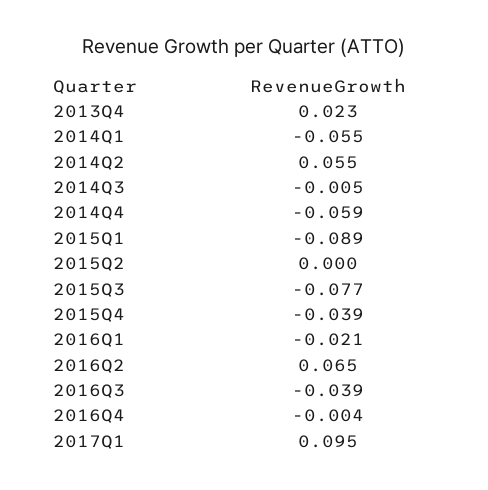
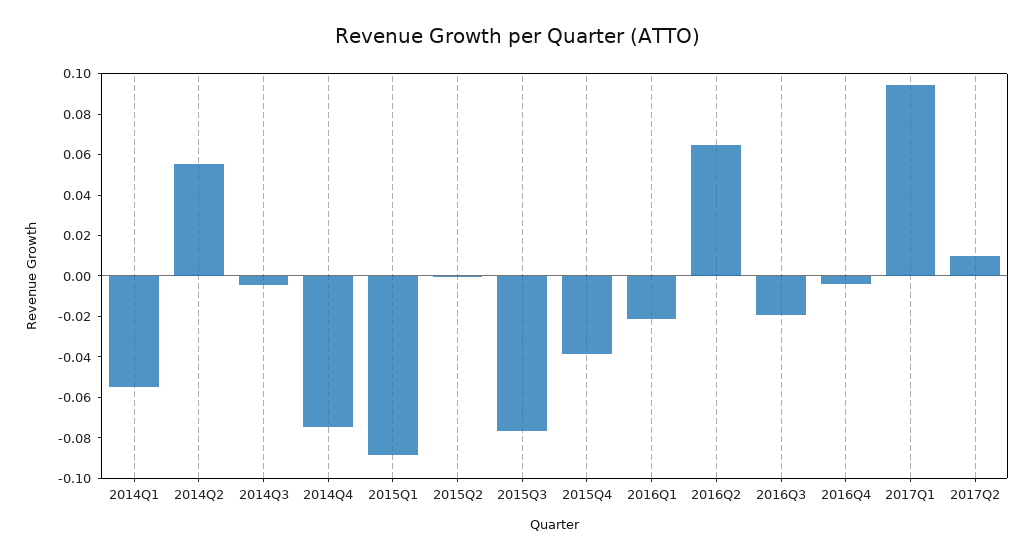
2013Q4: 0.023 -> none
2014Q4: -0.059 -> -0.075
2016Q3: -0.039 -> -0.02
2017Q2: none -> 0.01

